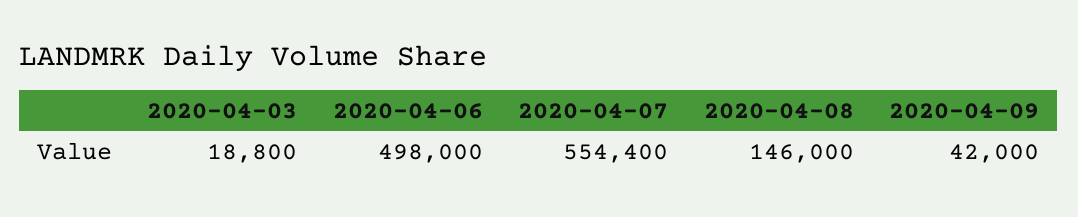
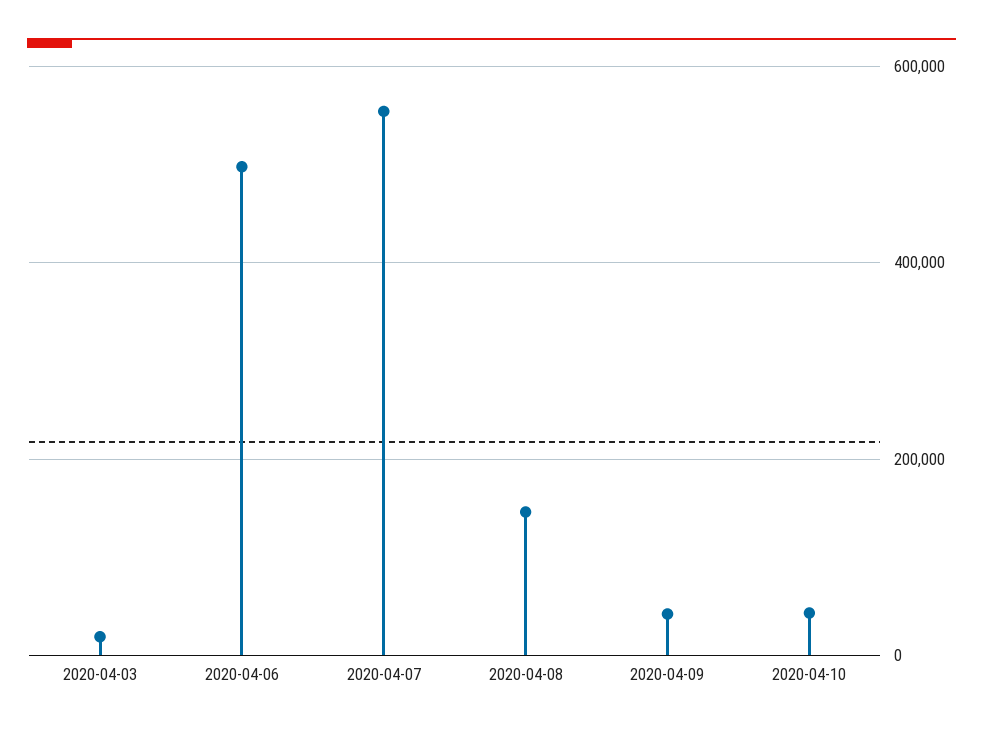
2020-04-10: none -> 40000

